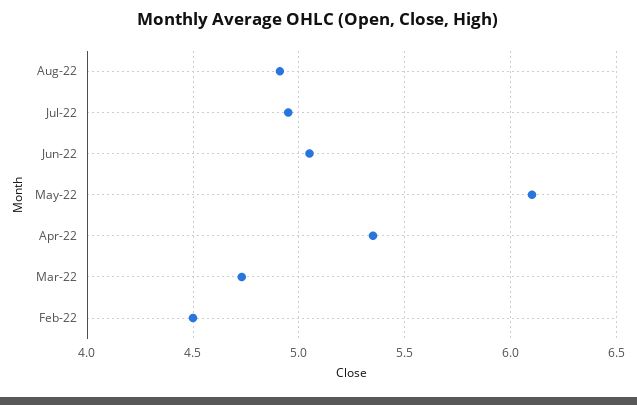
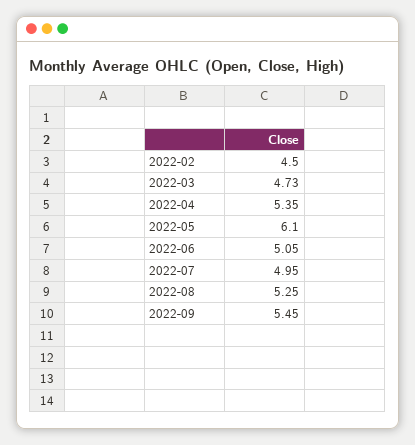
Aug-22: 4.9 -> 5.25
2022-09: none -> 5.45

